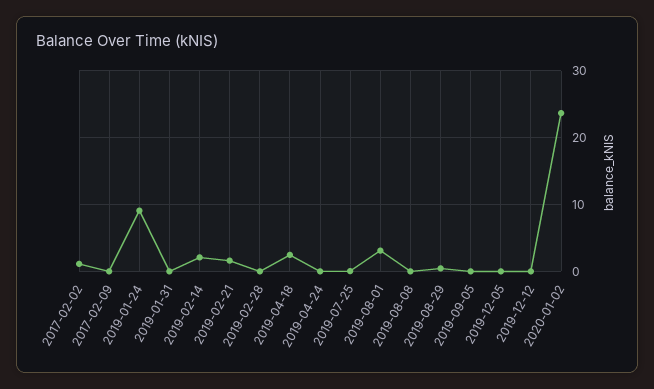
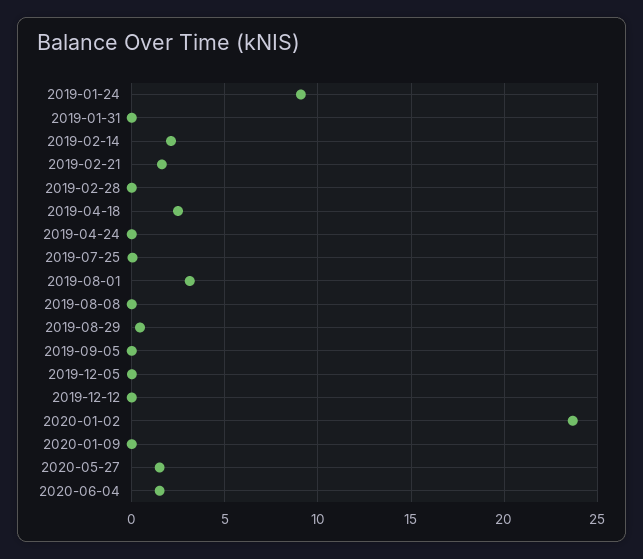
2017-02-02: 1 -> none
2017-02-09: 0 -> none
2020-01-09: none -> 0
2020-05-27: none -> 1.5
2020-06-04: none -> 1.5

